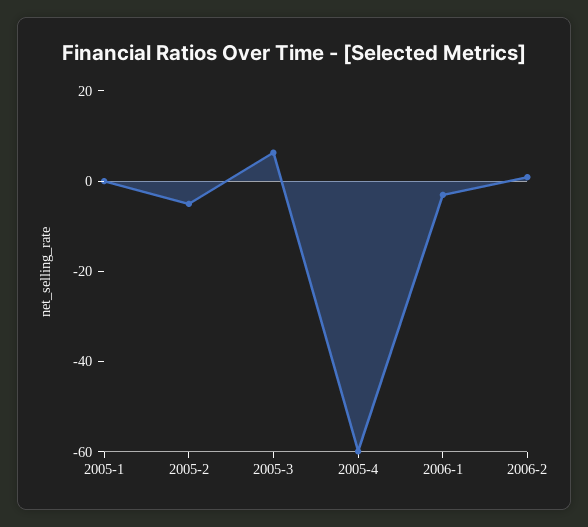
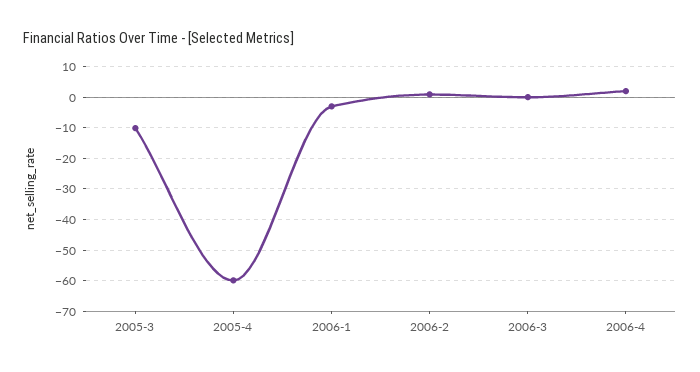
2005-1: 0 -> none
2005-2: -5 -> none
2005-3: 5 -> -10
2006-3: none -> 0
2006-4: none -> 2

